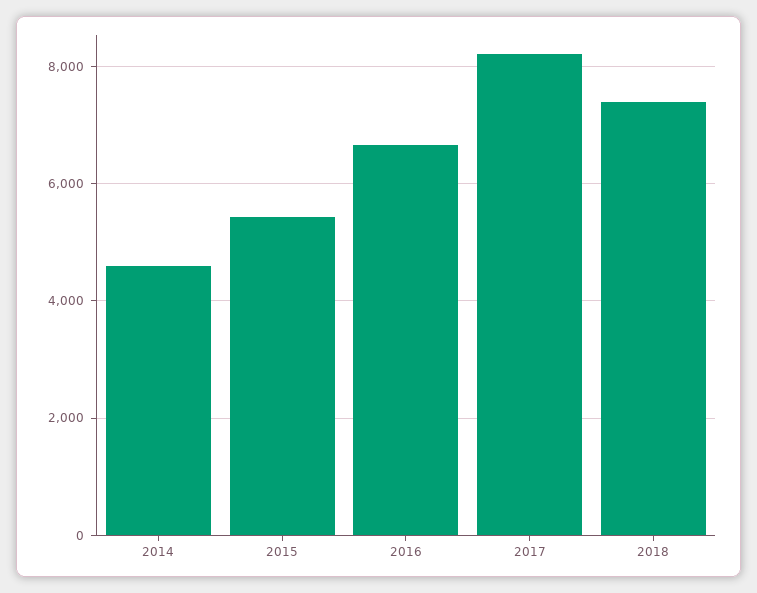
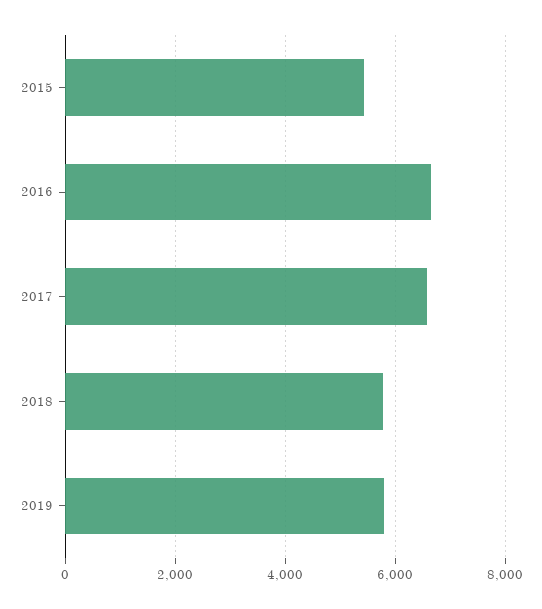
2014: 4600 -> none
2017: 8200 -> 6600
2018: 7400 -> 5800
2019: none -> 5800

